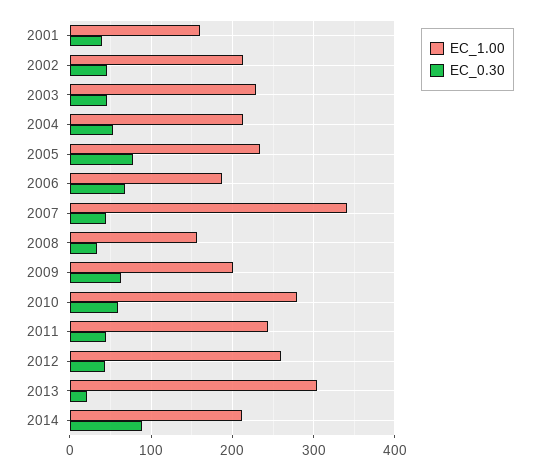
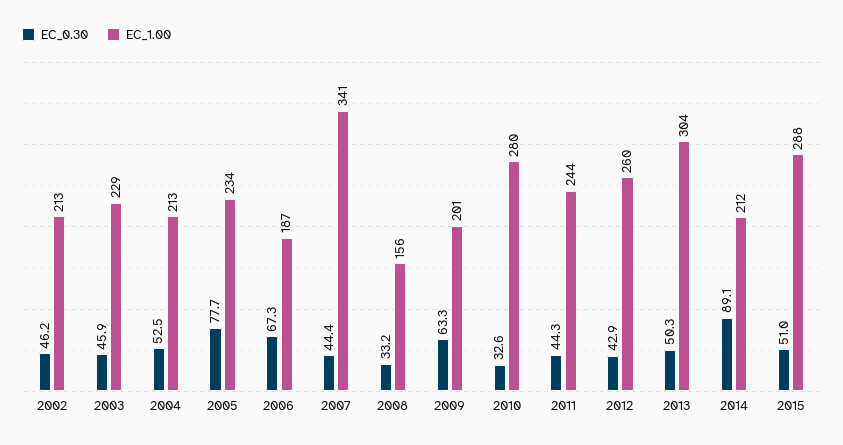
EC_1.00, 2001: 160 -> none
EC_0.30, 2001: 40 -> none
EC_0.30, 2010: 60 -> 32.6
EC_0.30, 2013: 20 -> 50.3
EC_0.30, 2015: none -> 51
EC_1.00, 2015: none -> 288

